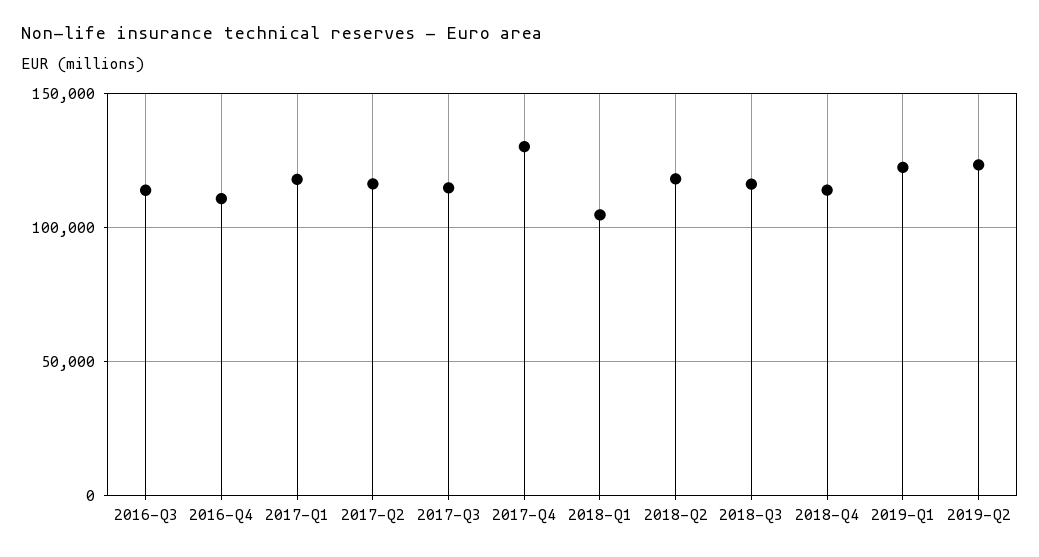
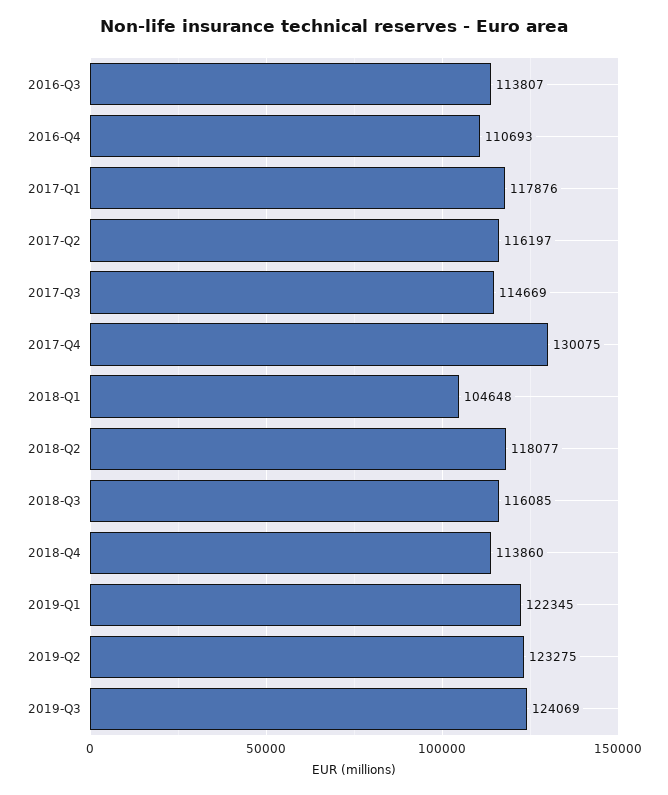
2019-Q3: none -> 124069

